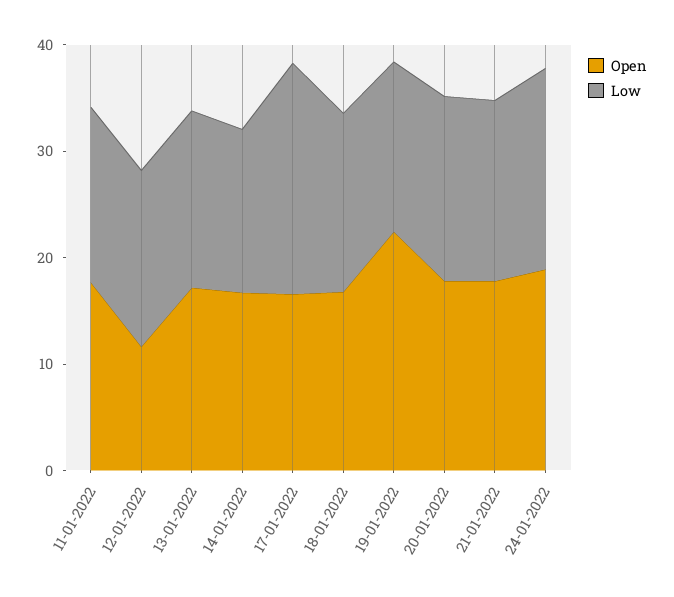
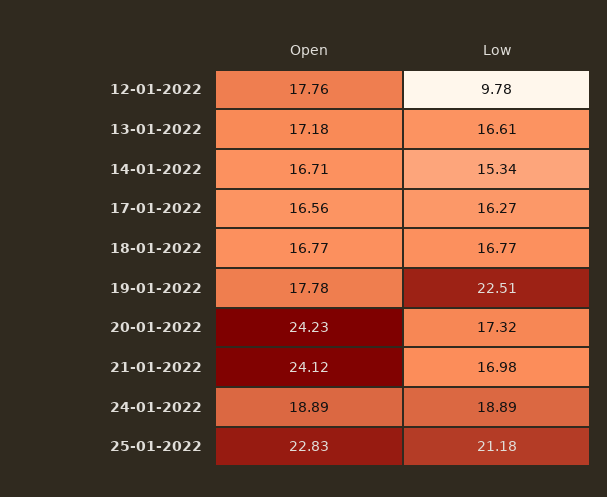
Open, 11-01-2022: 18 -> none
Low, 11-01-2022: 16 -> none
Open, 12-01-2022: 12 -> 17.76
Low, 12-01-2022: 16 -> 9.78
Low, 17-01-2022: 22 -> 16.27
Open, 19-01-2022: 22 -> 17.78
Low, 19-01-2022: 16 -> 22.51
Open, 20-01-2022: 18 -> 24.23
Open, 21-01-2022: 18 -> 24.12
Open, 25-01-2022: none -> 22.83
Low, 25-01-2022: none -> 21.18

